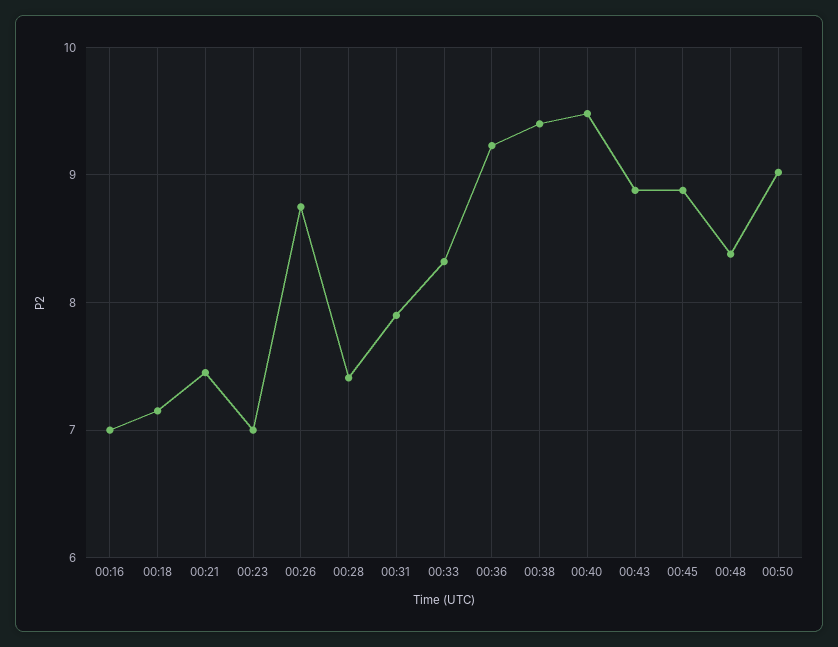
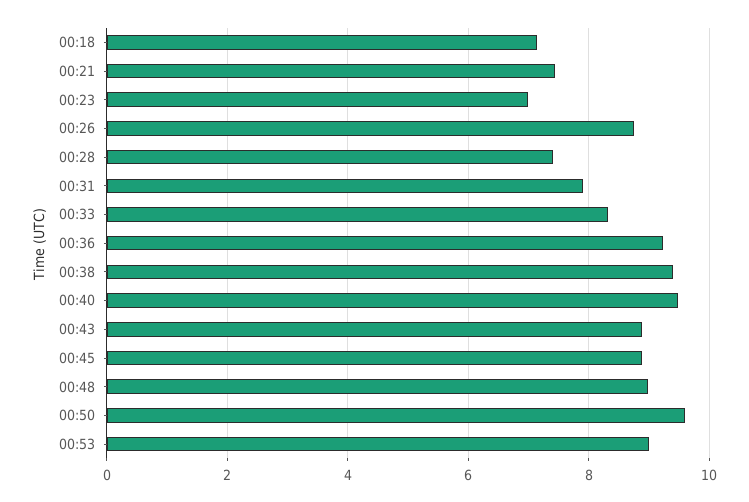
00:16: 7 -> none
00:48: 8.4 -> 9
00:50: 9 -> 9.6
00:53: none -> 9

